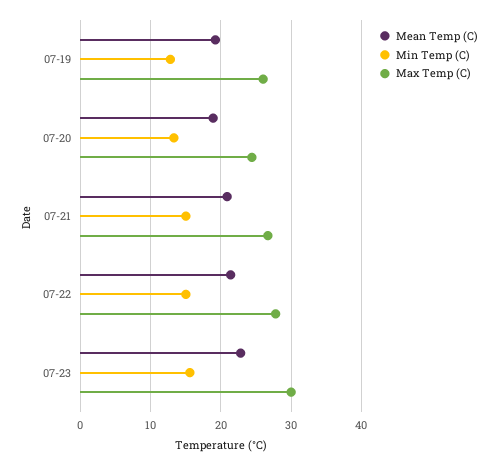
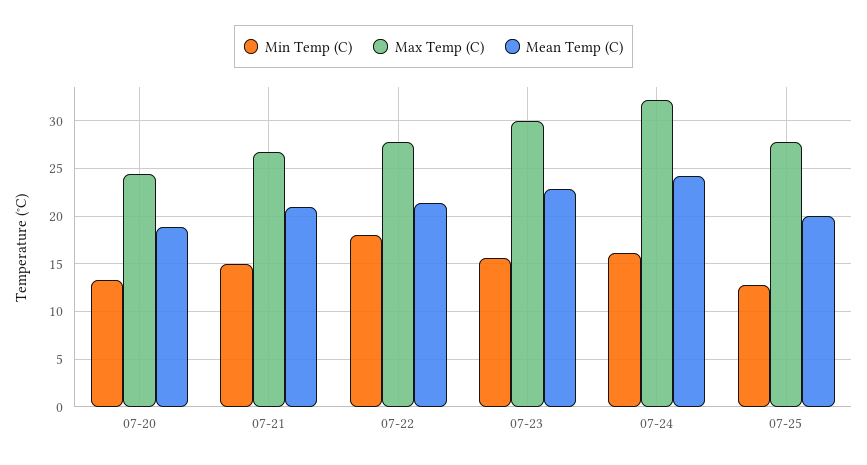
Mean Temp (C), 07-19: 19 -> none
Min Temp (C), 07-19: 13 -> none
Max Temp (C), 07-19: 26 -> none
Min Temp (C), 07-22: 15 -> 18
Min Temp (C), 07-24: none -> 16
Max Temp (C), 07-24: none -> 32
Mean Temp (C), 07-24: none -> 24
Min Temp (C), 07-25: none -> 13
Max Temp (C), 07-25: none -> 28
Mean Temp (C), 07-25: none -> 20

